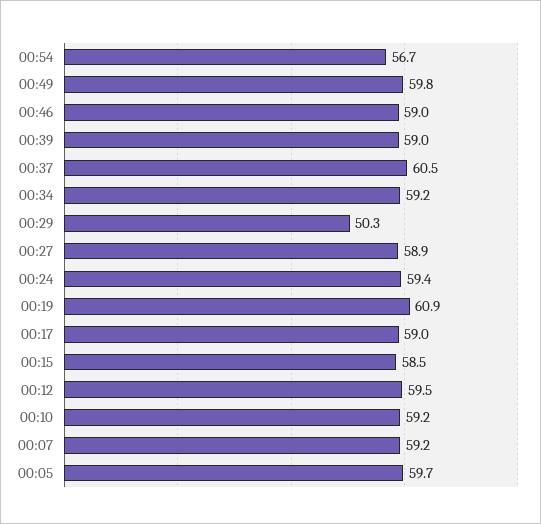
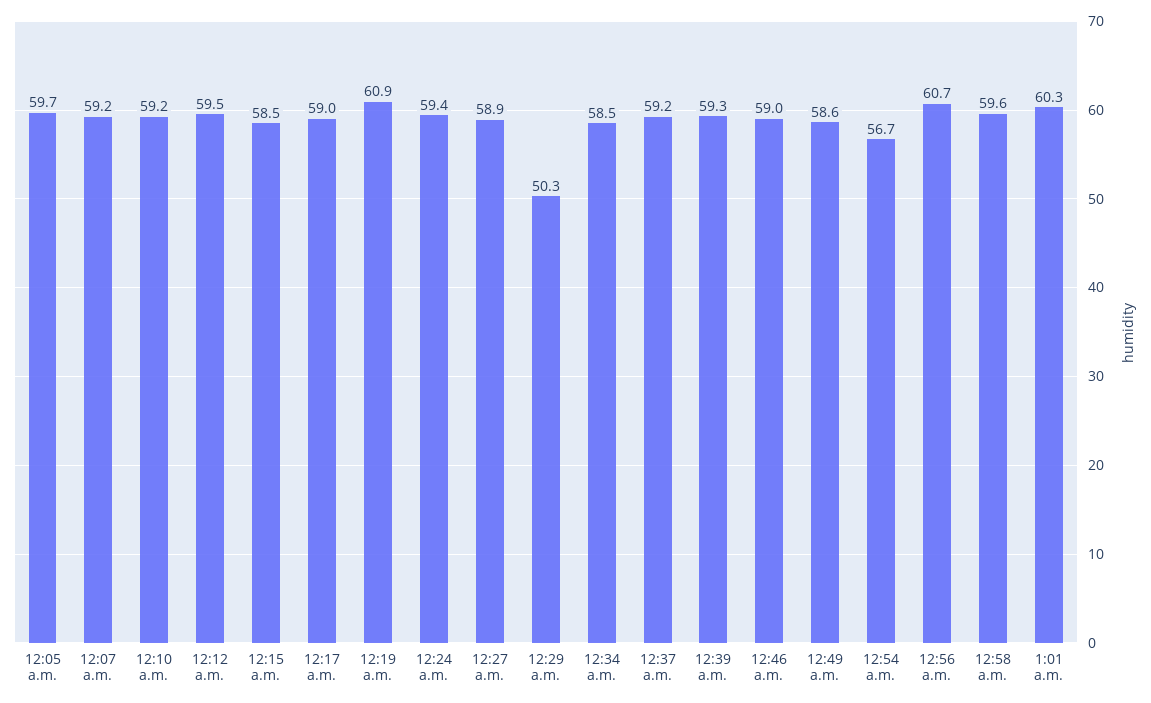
00:49: 59.8 -> 58.6
00:39: 59 -> 59.3
00:37: 60.5 -> 59.2
00:34: 59.2 -> 58.5
12:56 a.m.: none -> 60.7
12:58 a.m.: none -> 59.6
1:01 a.m.: none -> 60.3

